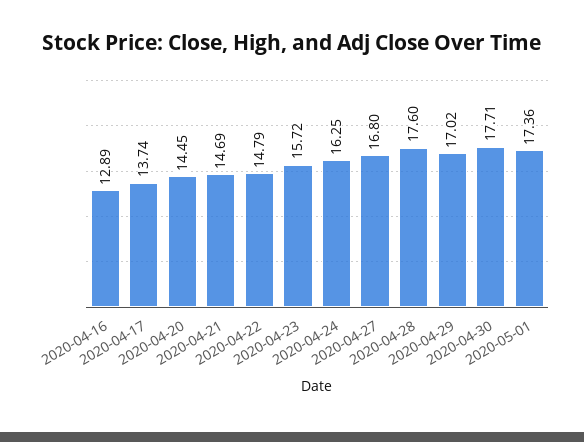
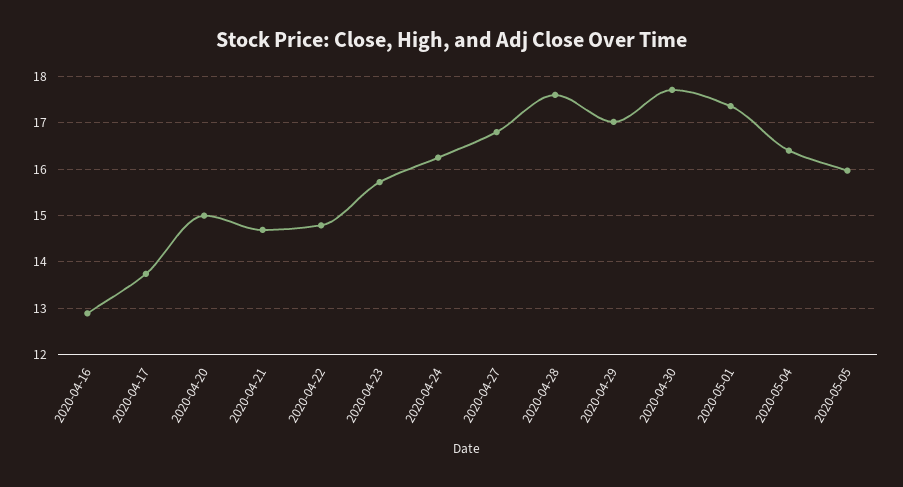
2020-04-20: 14.45 -> 15
2020-05-04: none -> 16.4
2020-05-05: none -> 16

